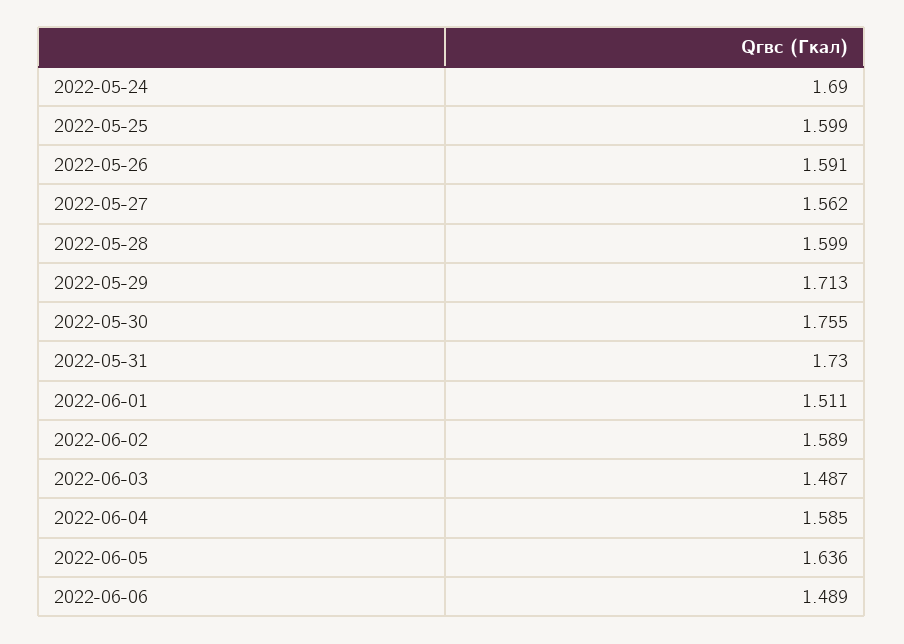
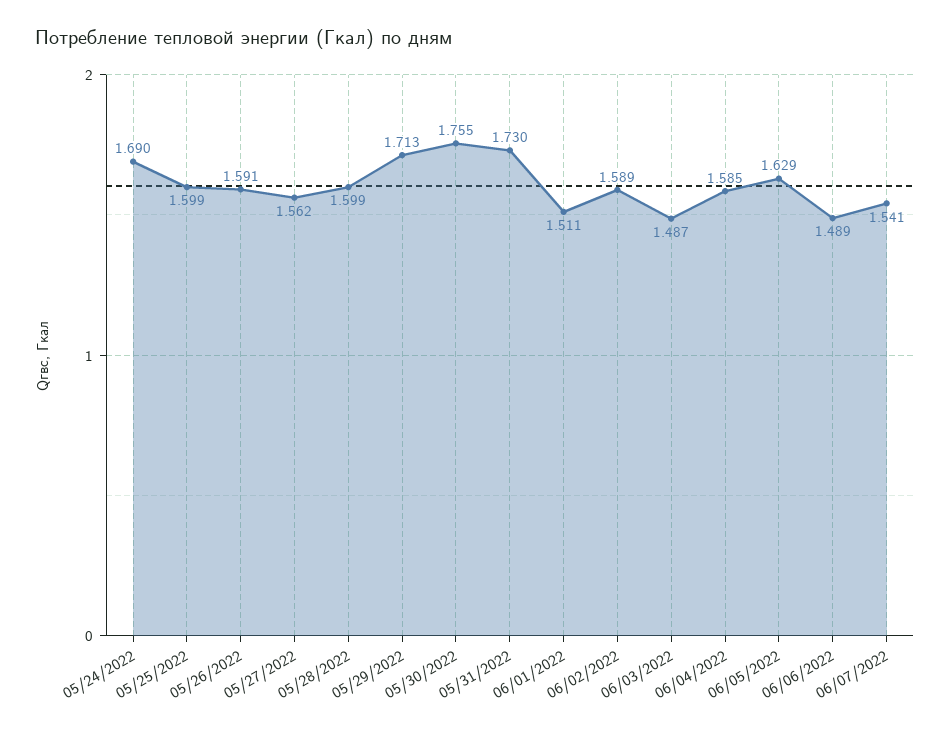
2022-06-05: 1.636 -> 1.629
06/07/2022: none -> 1.541

